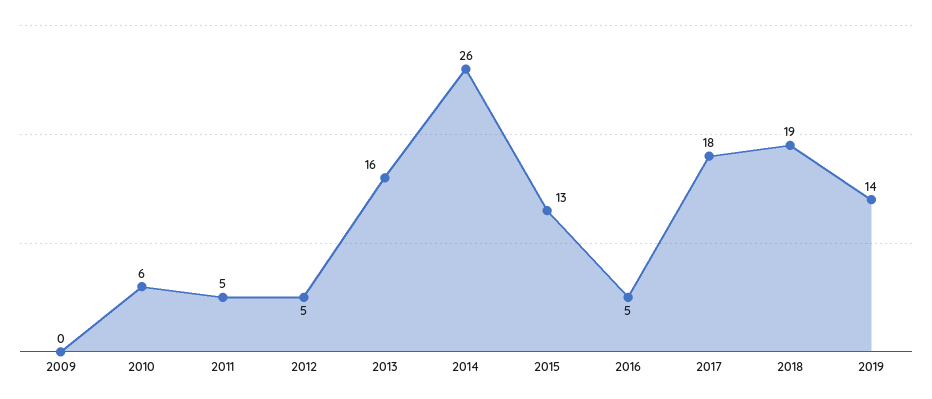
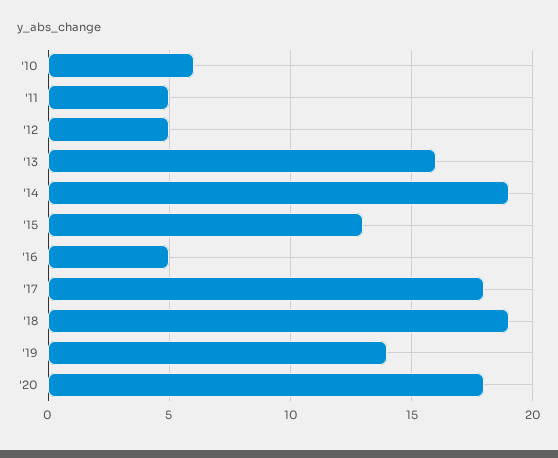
2009: 0 -> none
2014: 26 -> 19
'20: none -> 18

